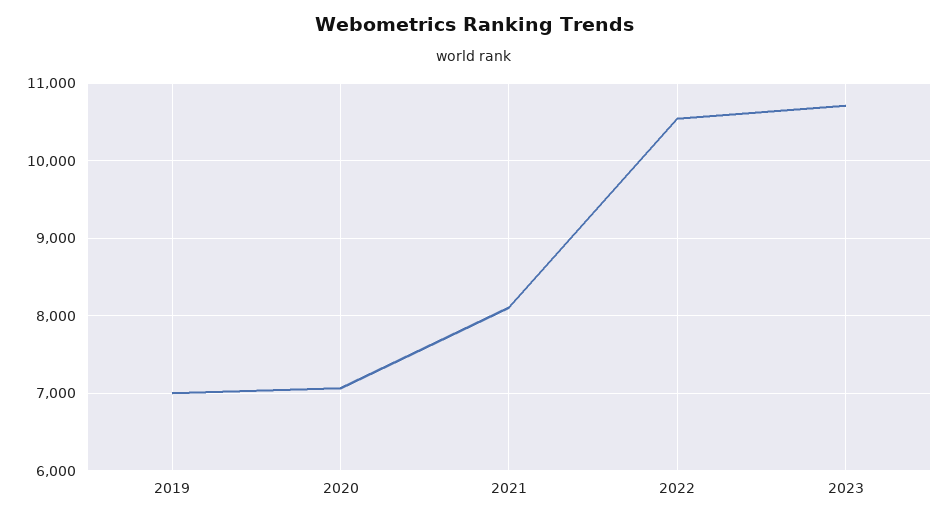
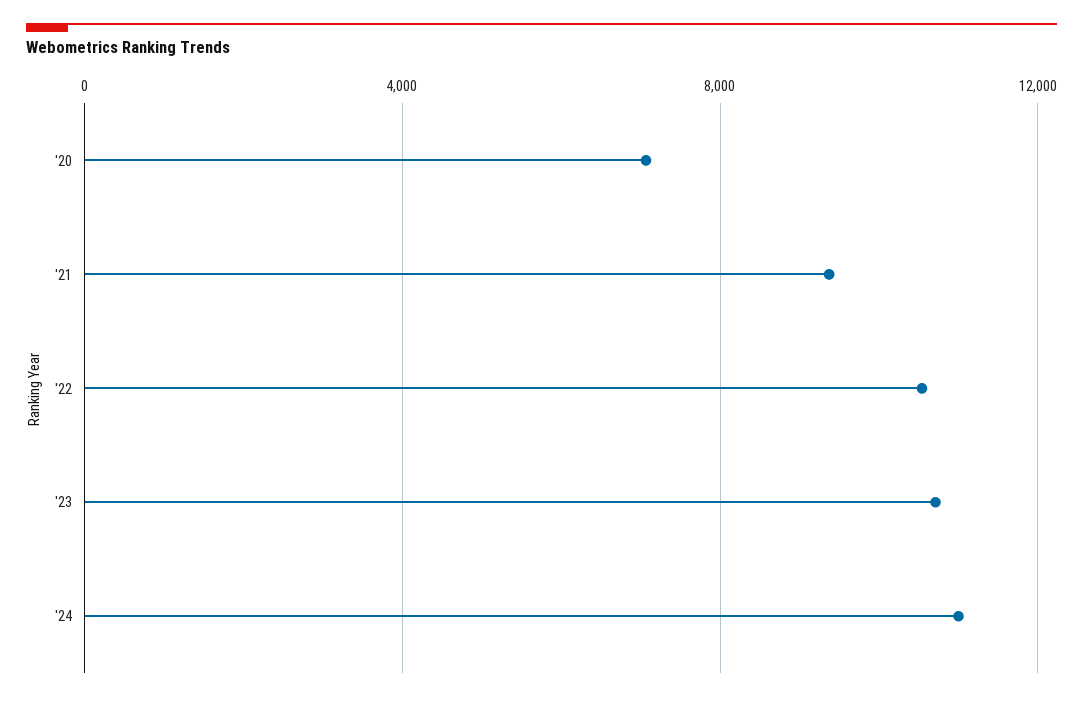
2019: 7000 -> none
2021: 8100 -> 9500
'24: none -> 11000

